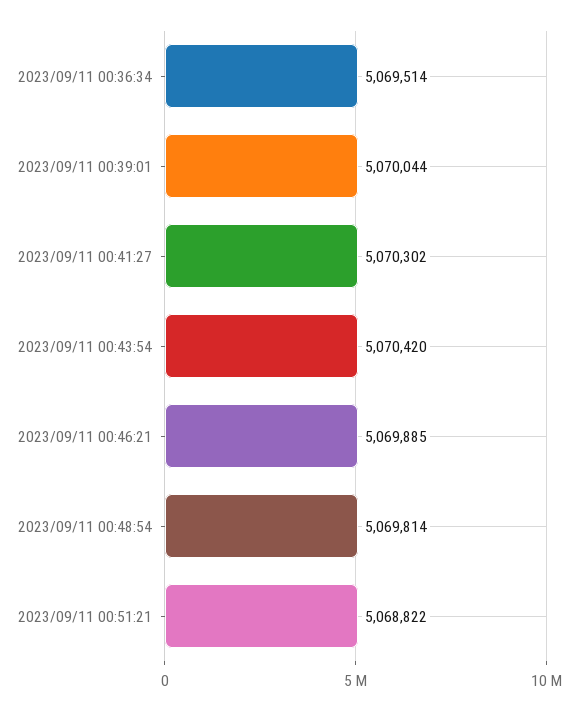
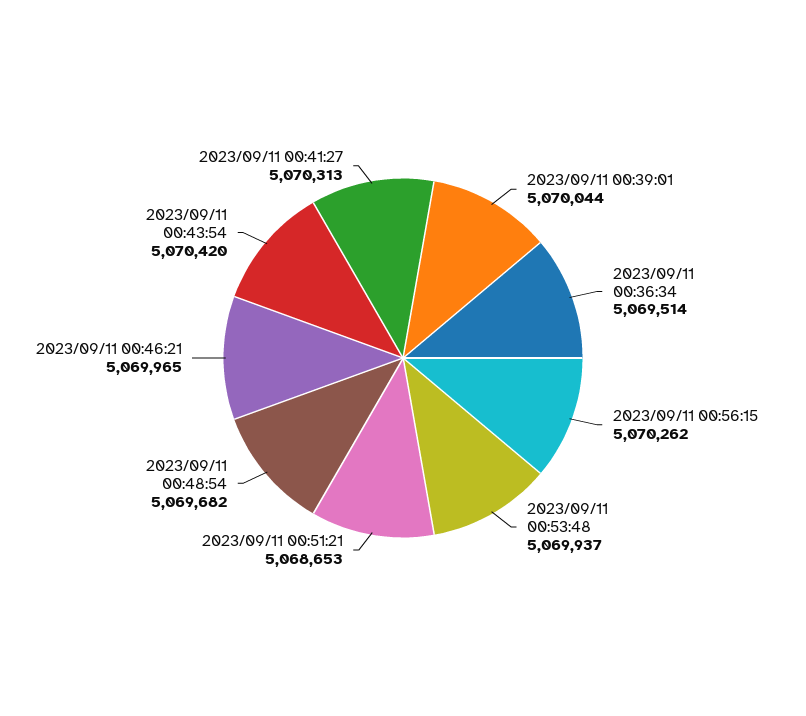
2023/09/11 00:41:27: 5070302 -> 5070313
2023/09/11 00:46:21: 5069885 -> 5069965
2023/09/11 00:48:54: 5069814 -> 5069682
2023/09/11 00:51:21: 5068822 -> 5068653
2023/09/11 00:56:15: none -> 5070262
2023/09/11 00:53:48: none -> 5069937

